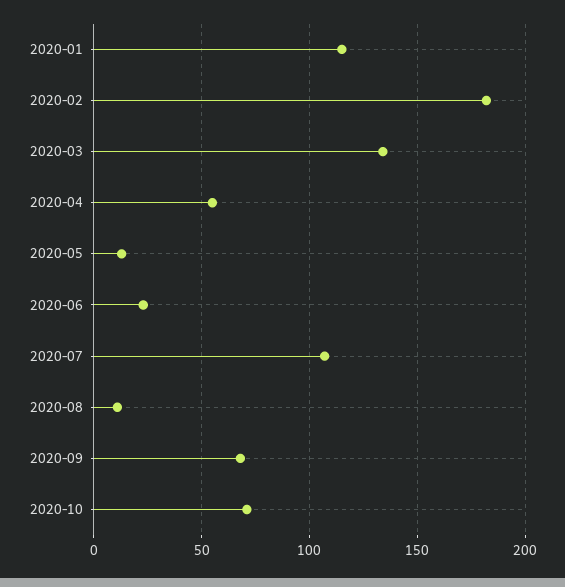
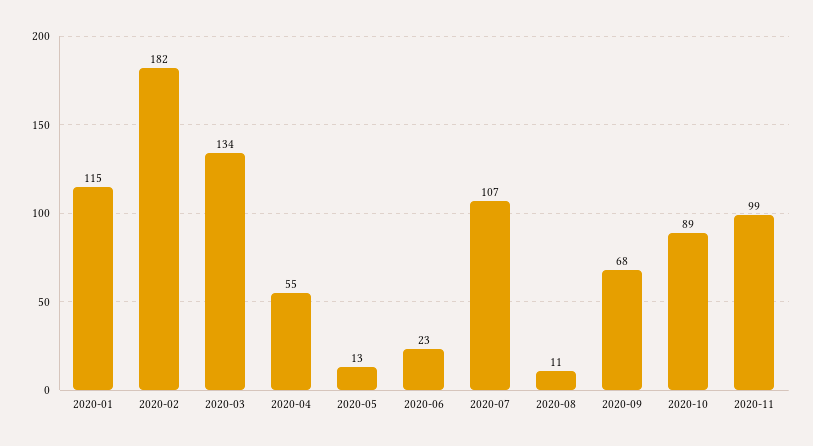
2020-10: 70 -> 89
2020-11: none -> 99

